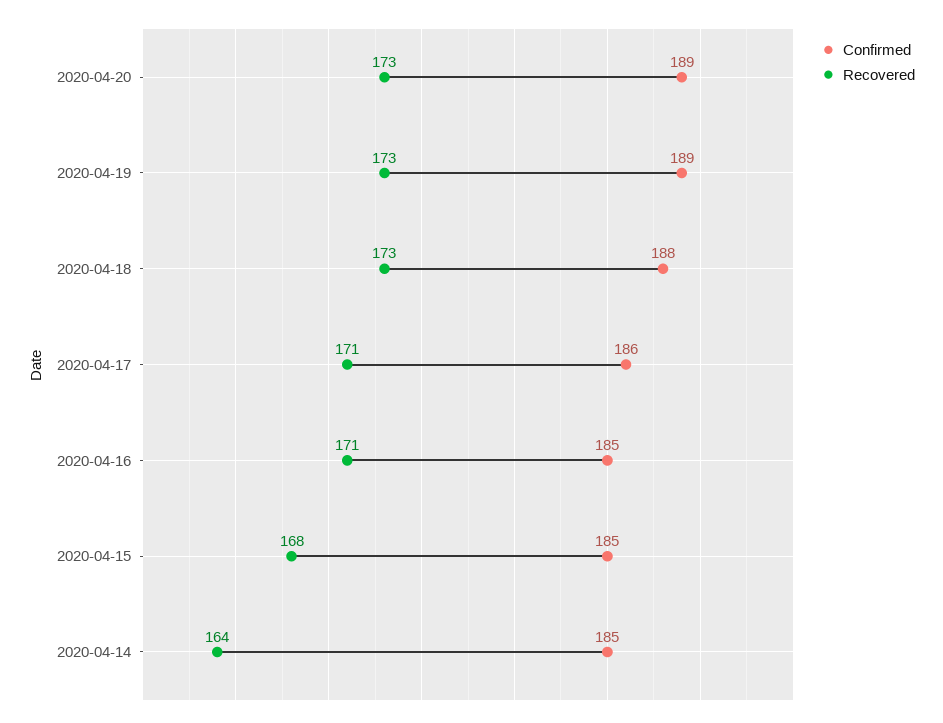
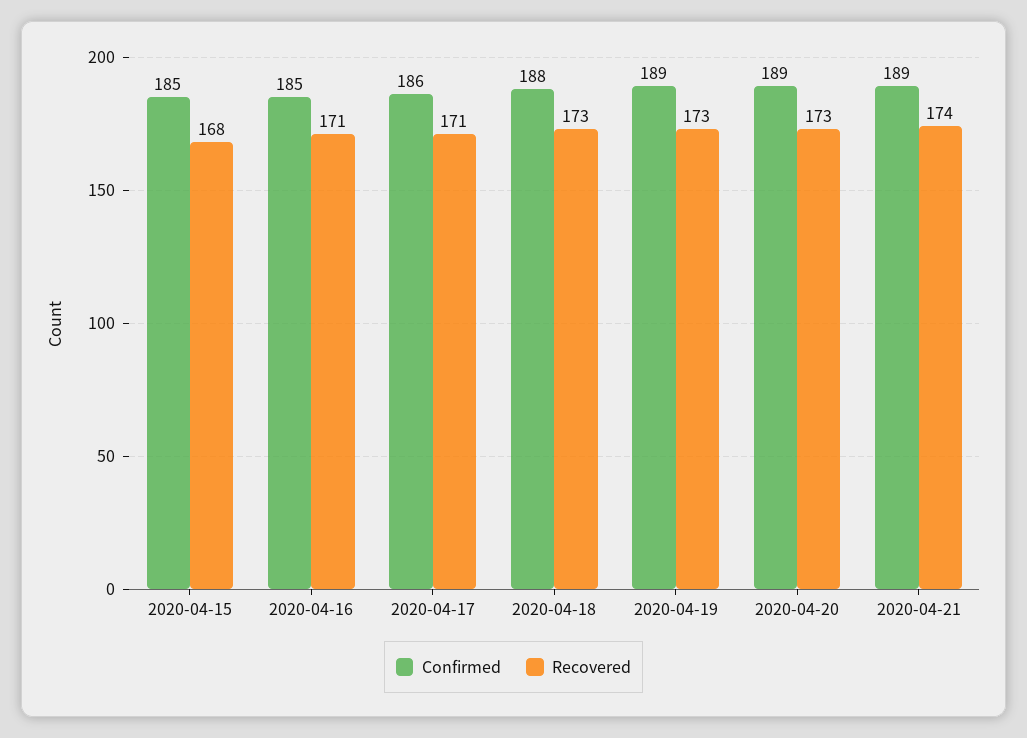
Confirmed, 2020-04-14: 185 -> none
Recovered, 2020-04-14: 164 -> none
Confirmed, 2020-04-21: none -> 189
Recovered, 2020-04-21: none -> 174

